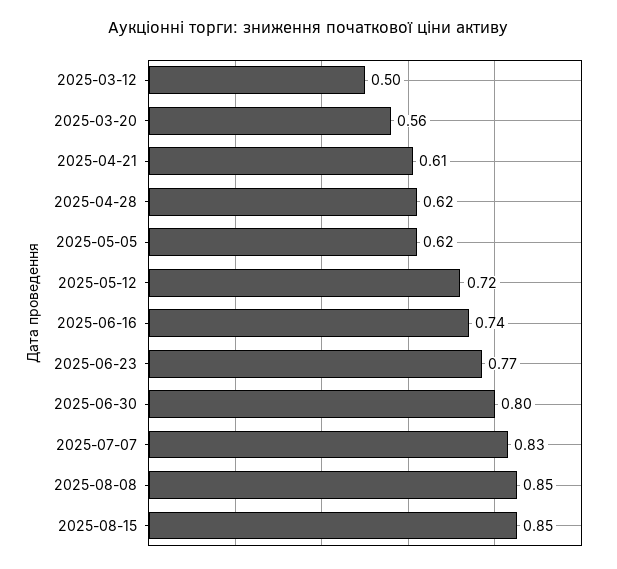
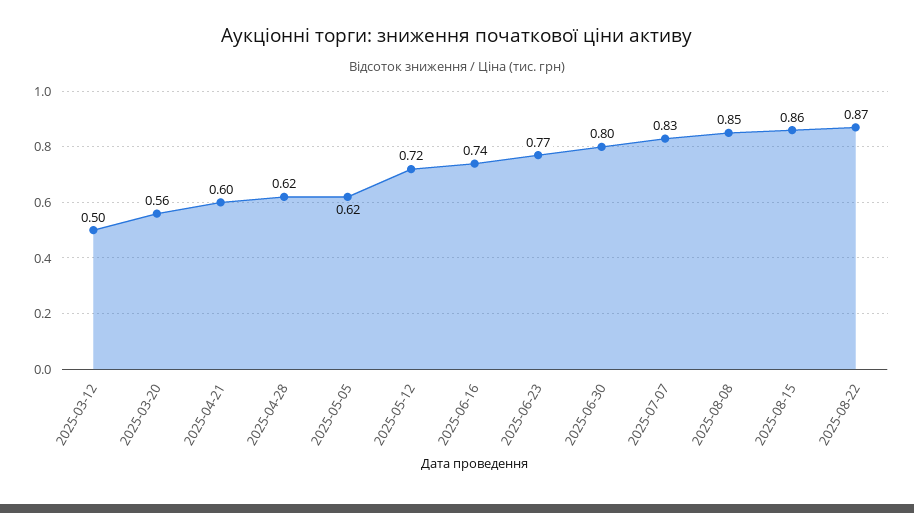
2025-04-21: 0.61 -> 0.6
2025-08-15: 0.85 -> 0.86
2025-08-22: none -> 0.87

